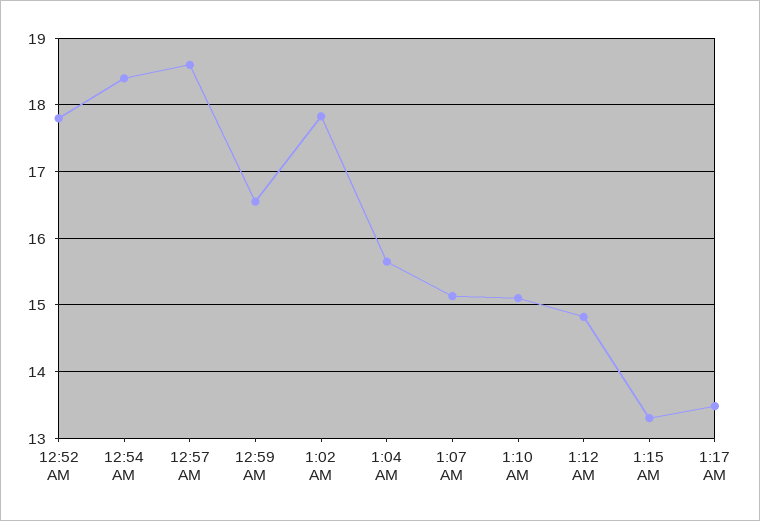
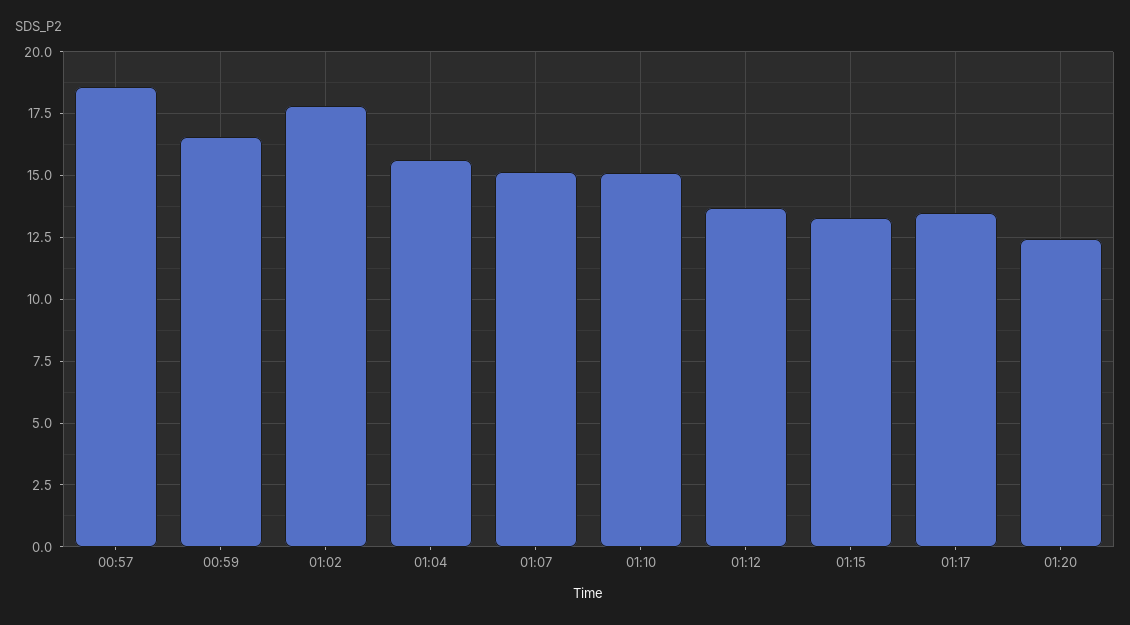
12:52 AM: 17.8 -> none
12:54 AM: 18.4 -> none
1:12 AM: 14.8 -> 13.75
01:20: none -> 12.5

